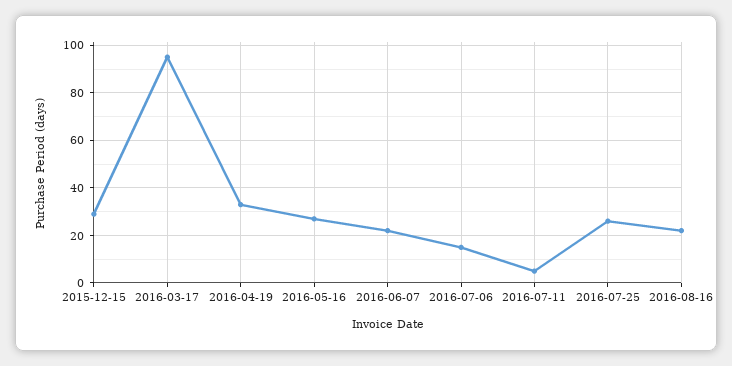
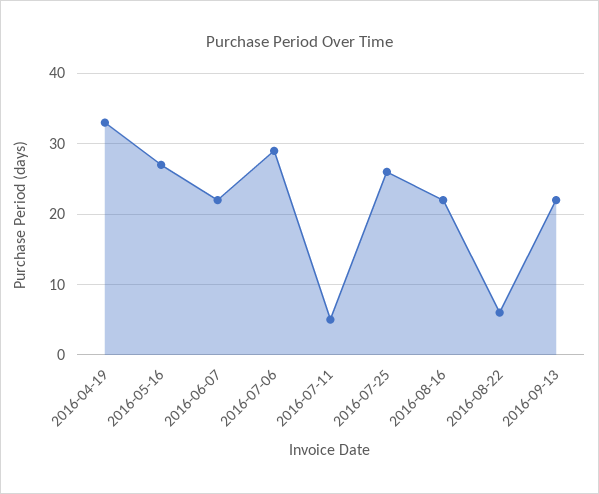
2015-12-15: 30 -> none
2016-03-17: 95 -> none
2016-07-06: 15 -> 29
2016-08-22: none -> 6
2016-09-13: none -> 22

